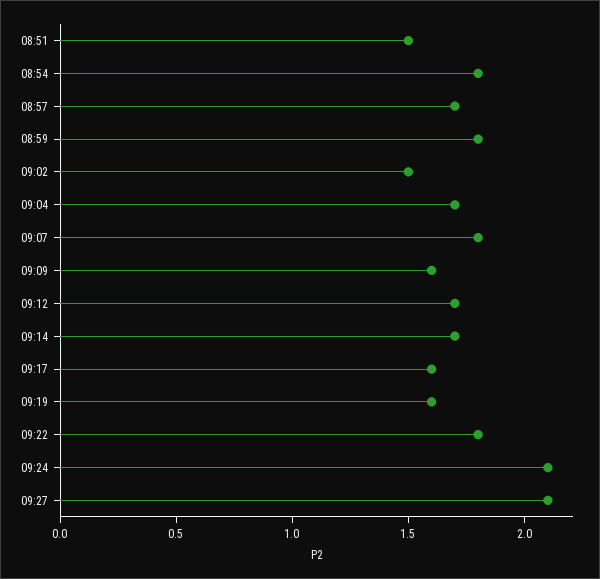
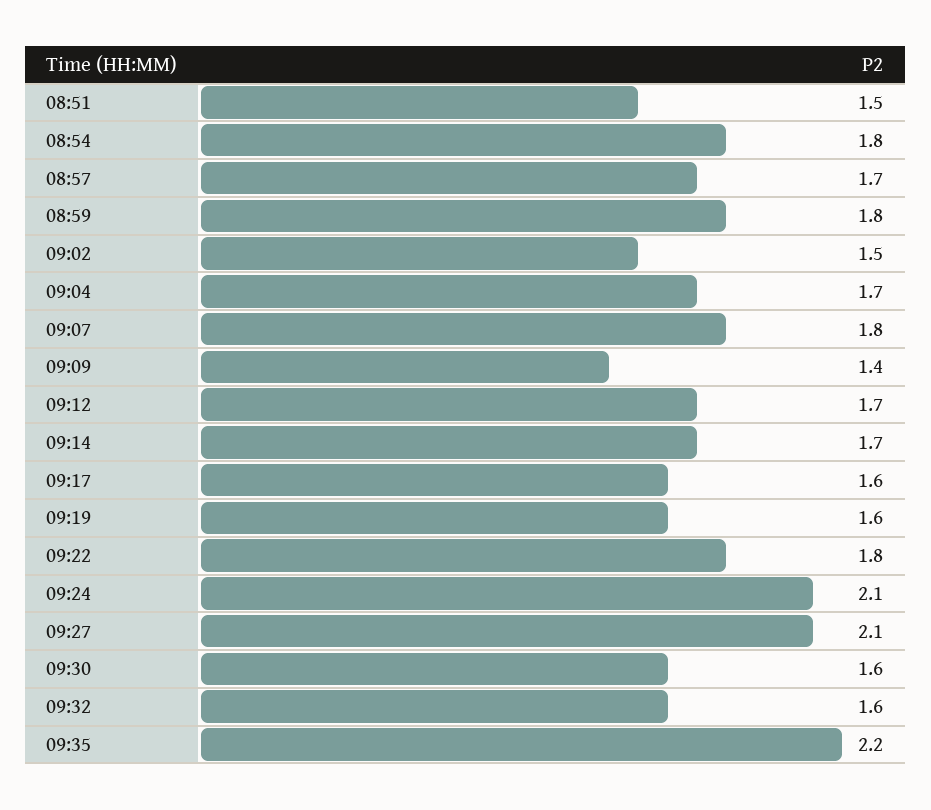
09:09: 1.6 -> 1.4
09:30: none -> 1.6
09:32: none -> 1.6
09:35: none -> 2.2

